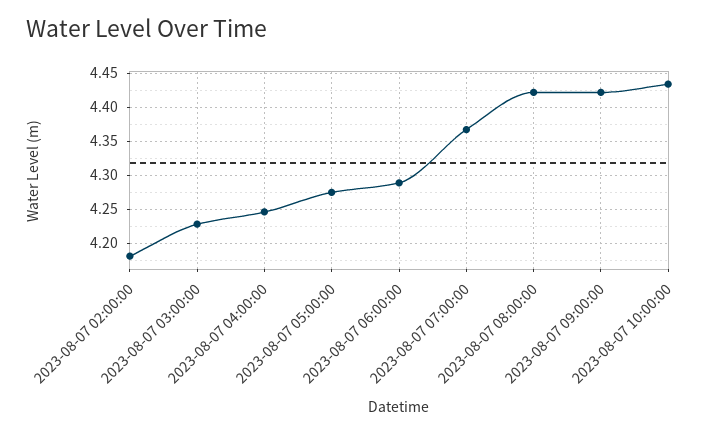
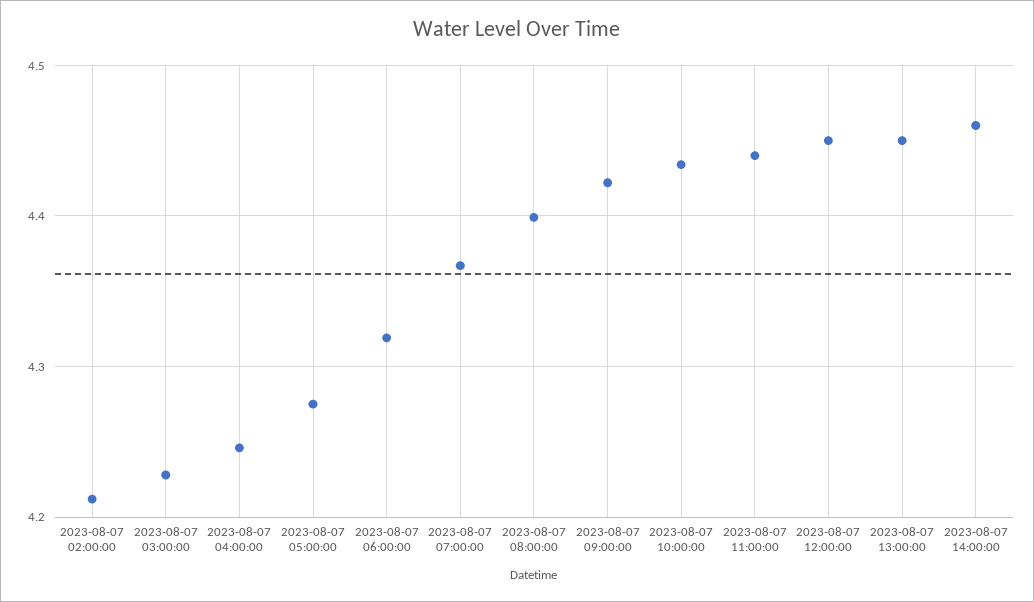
2023-08-07 02:00:00: 4.18 -> 4.21
2023-08-07 06:00:00: 4.29 -> 4.32
2023-08-07 08:00:00: 4.42 -> 4.4
2023-08-07 11:00:00: none -> 4.44
2023-08-07 12:00:00: none -> 4.45
2023-08-07 13:00:00: none -> 4.45
2023-08-07 14:00:00: none -> 4.46

